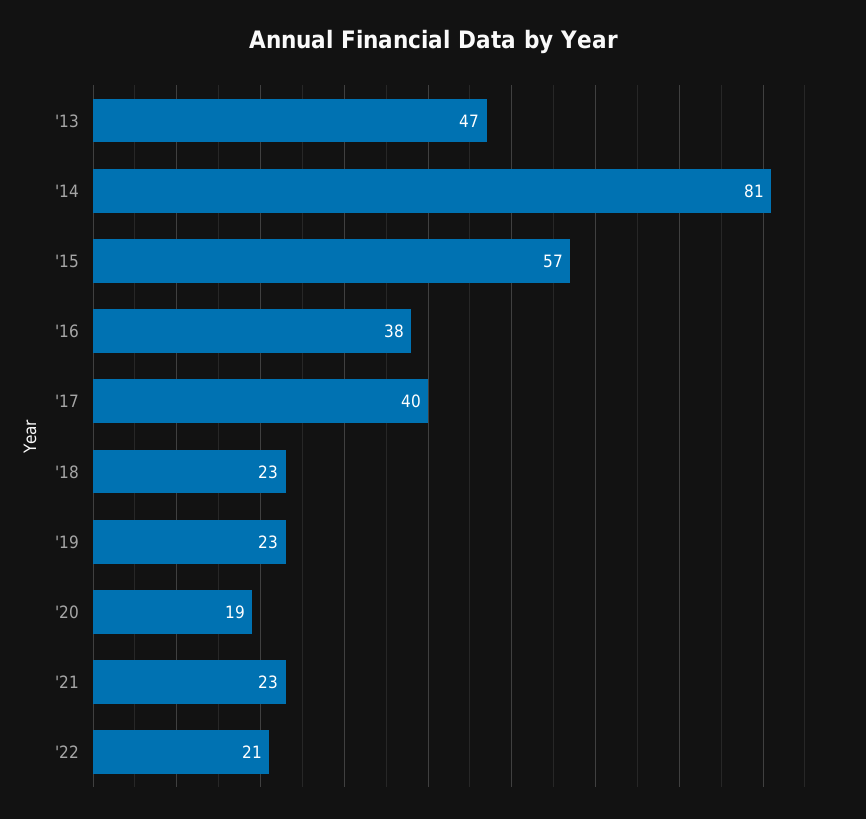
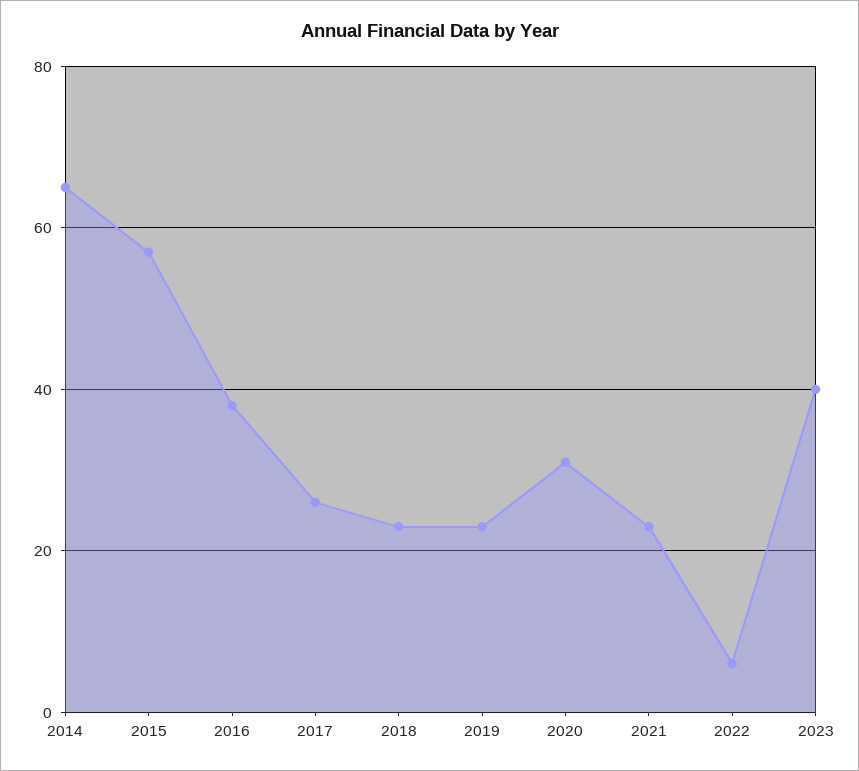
'13: 47 -> none
'14: 81 -> 65
'17: 40 -> 25
'20: 19 -> 30
'22: 21 -> 5
2023: none -> 40

